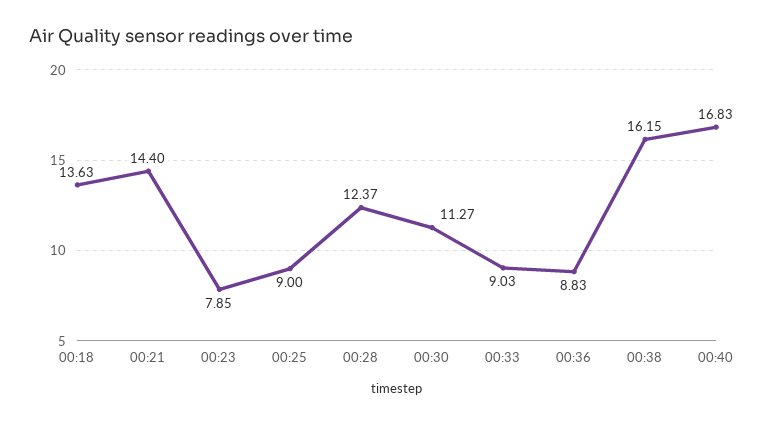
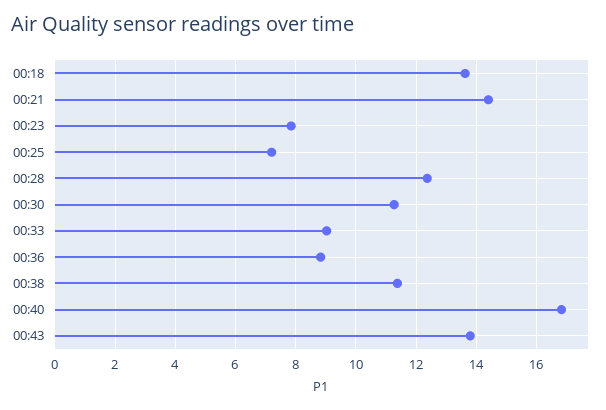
00:25: 9 -> 7.2
00:38: 16.15 -> 11.4
00:43: none -> 13.8

